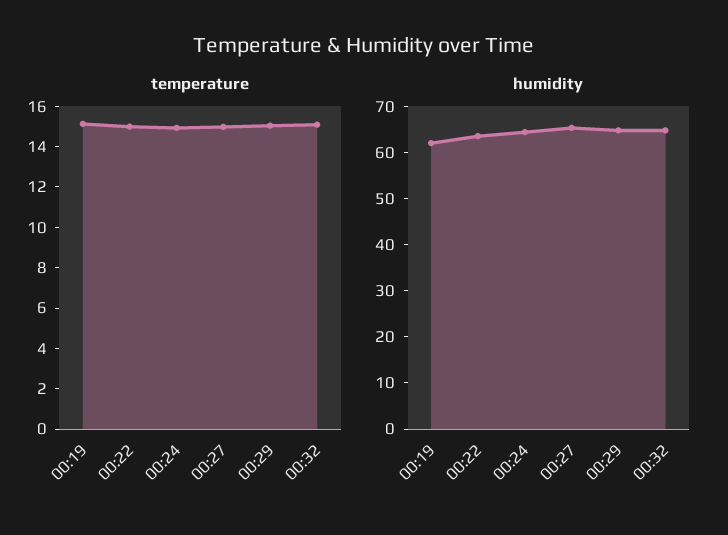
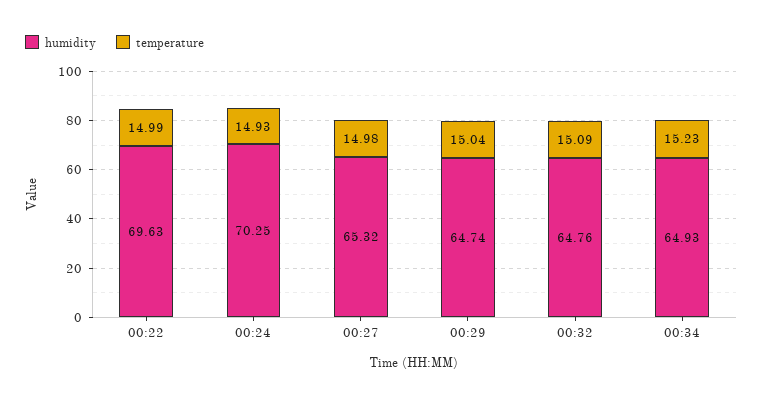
temperature, 00:19: 15 -> none
humidity, 00:19: 62 -> none
humidity, 00:22: 64 -> 69.63
humidity, 00:24: 64 -> 70.25
humidity, 00:34: none -> 64.93
temperature, 00:34: none -> 15.23

